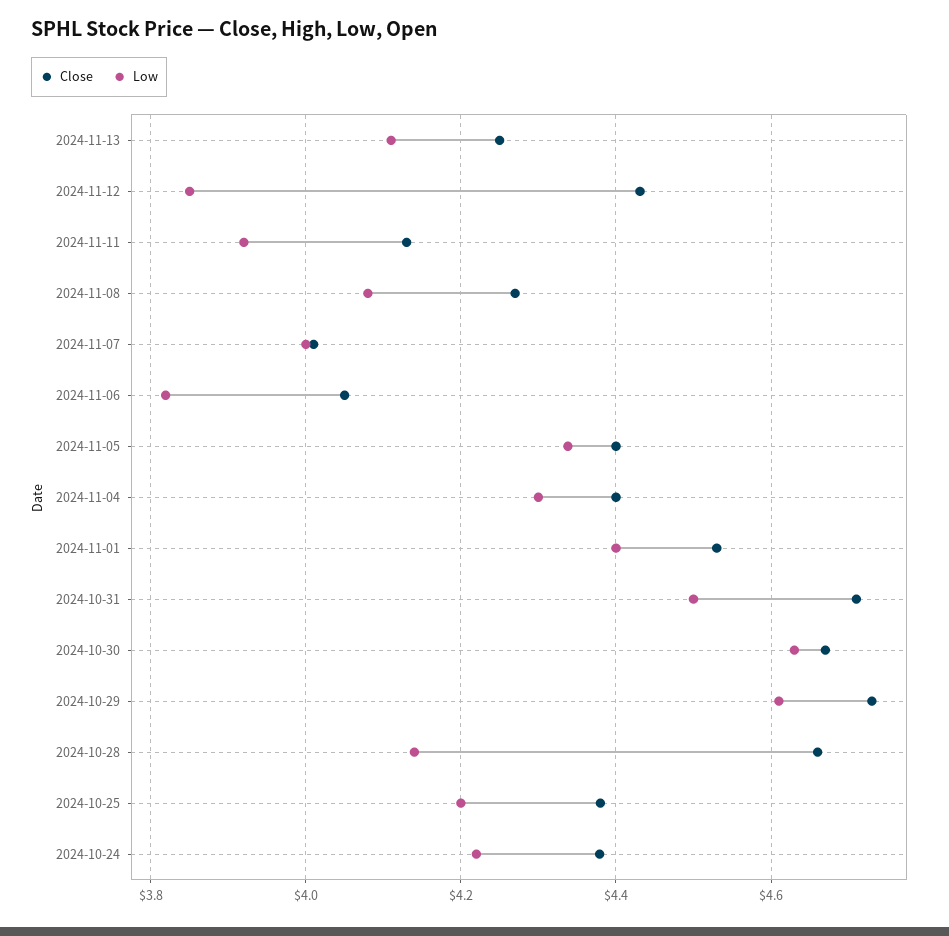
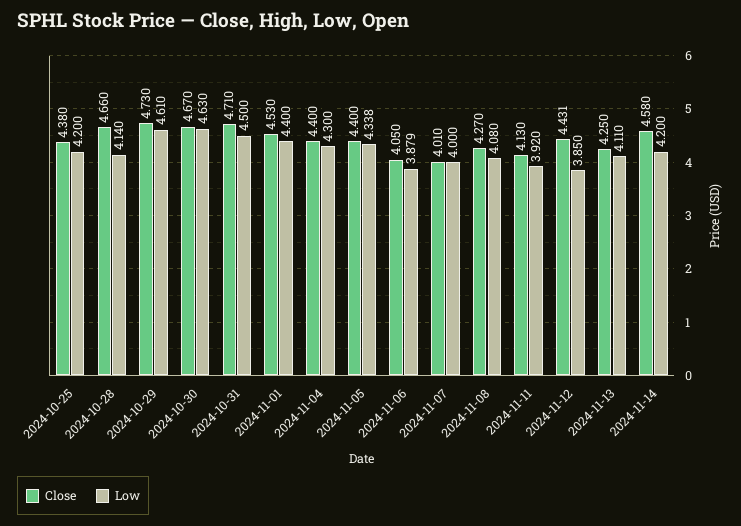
Low, 2024-11-06: 3.82 -> 3.879
Close, 2024-10-24: 4.38 -> none
Low, 2024-10-24: 4.22 -> none
Close, 2024-11-14: none -> 4.58
Low, 2024-11-14: none -> 4.2

